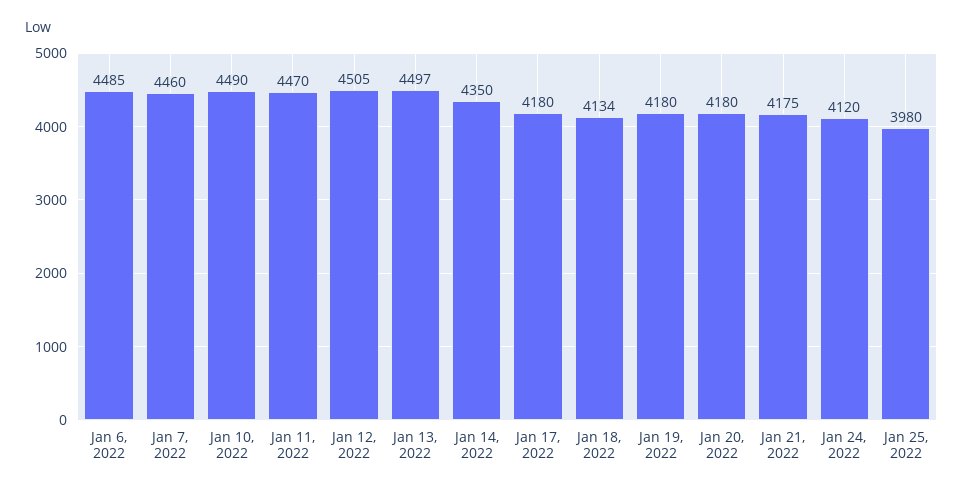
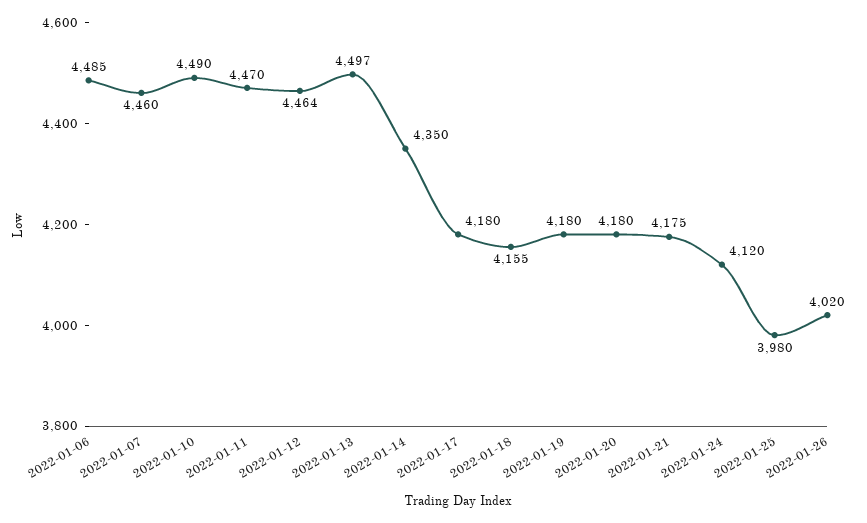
Jan 12, 2022: 4505 -> 4464
Jan 18, 2022: 4134 -> 4155
2022-01-26: none -> 4020

